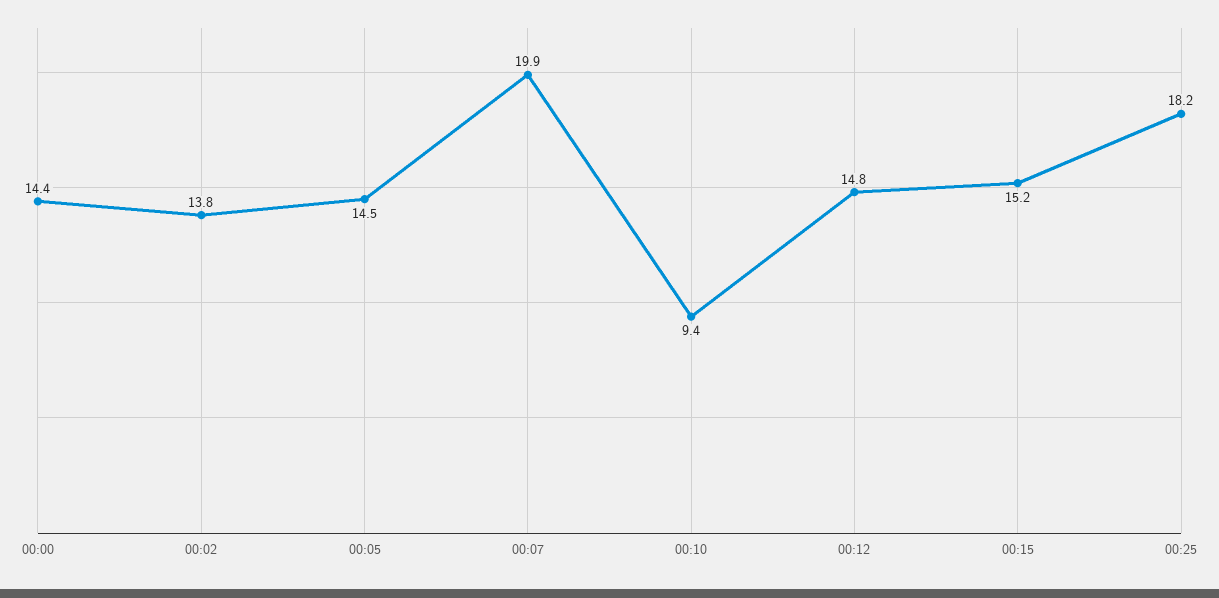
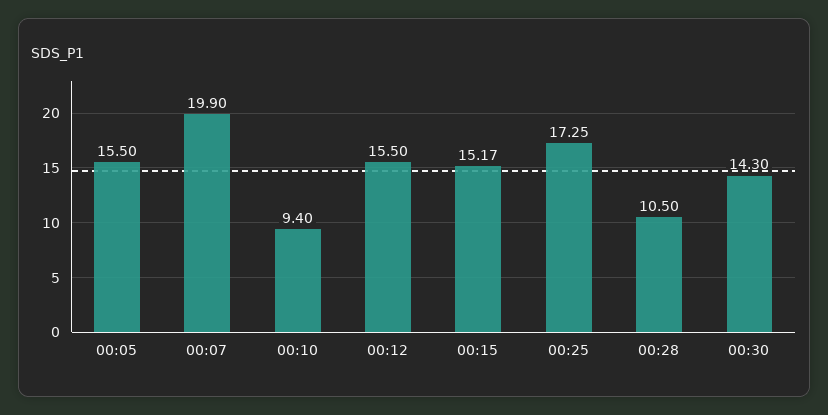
00:00: 14.4 -> none
00:02: 13.8 -> none
00:05: 14.5 -> 15.5
00:12: 14.8 -> 15.5
00:25: 18.2 -> 17.25
00:28: none -> 10.5
00:30: none -> 14.3

